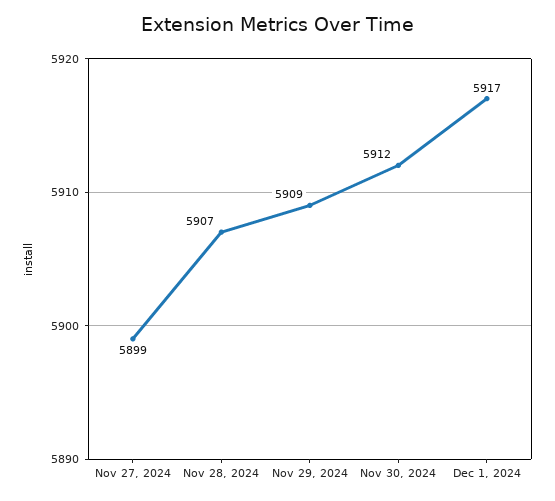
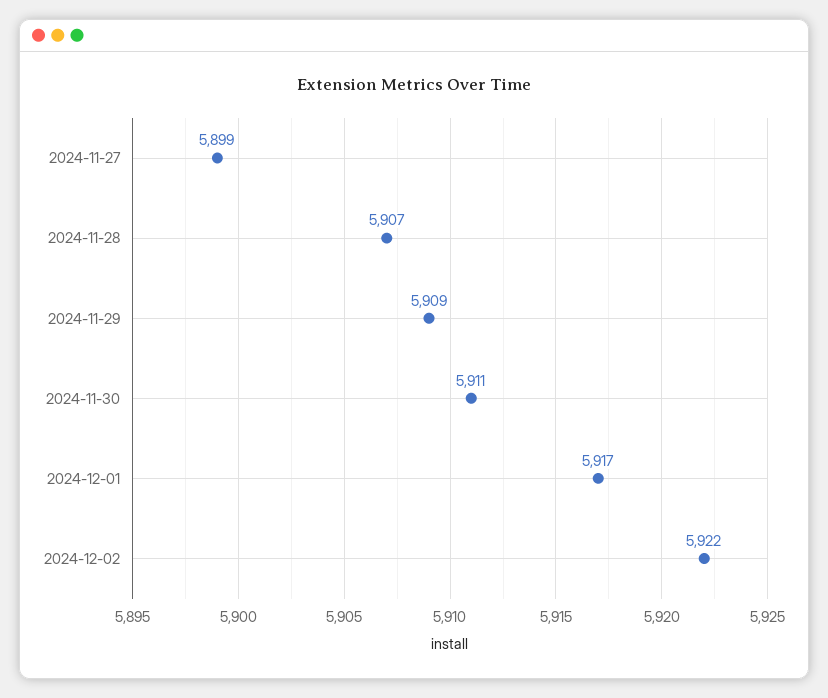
Nov 30, 2024: 5912 -> 5911
2024-12-02: none -> 5922

